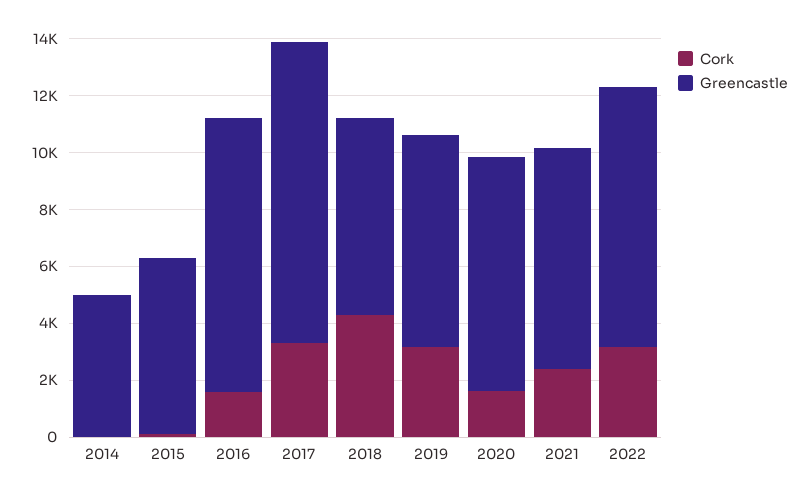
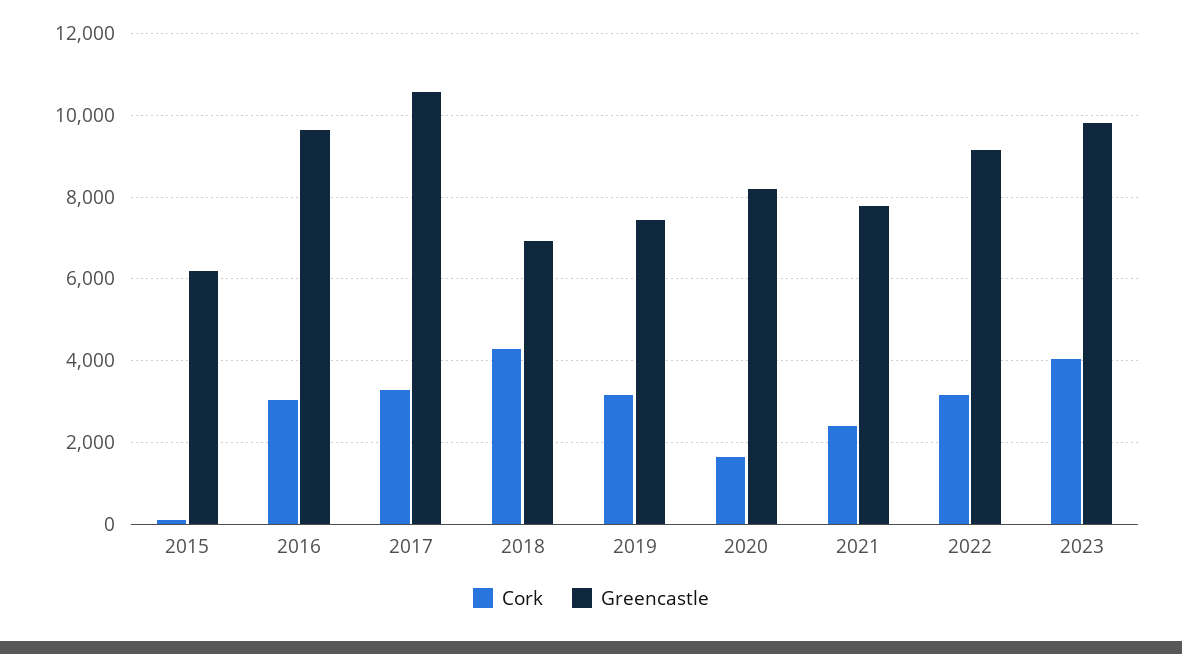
Cork, 2014: 0 -> none
Greencastle, 2014: 5000 -> none
Cork, 2016: 1500 -> 3000
Cork, 2023: none -> 4000
Greencastle, 2023: none -> 9800

